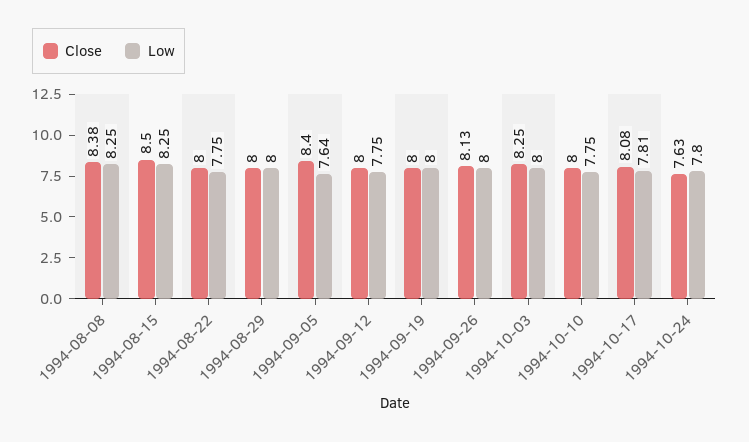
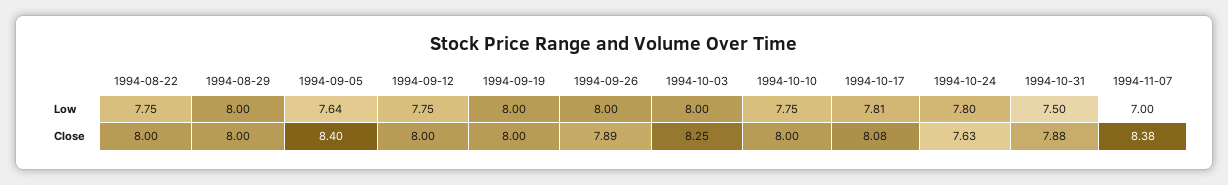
Close, 1994-08-08: 8.38 -> none
Low, 1994-08-08: 8.25 -> none
Close, 1994-08-15: 8.5 -> none
Low, 1994-08-15: 8.25 -> none
Close, 1994-09-26: 8.13 -> 7.89
Low, 1994-10-31: none -> 7.5
Low, 1994-11-07: none -> 7
Close, 1994-10-31: none -> 7.88
Close, 1994-11-07: none -> 8.38

